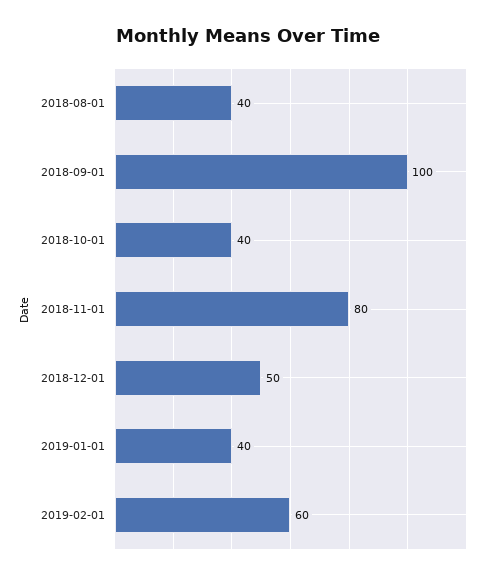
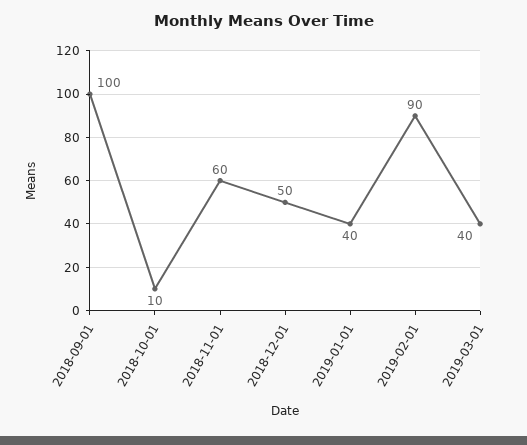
2018-08-01: 40 -> none
2018-10-01: 40 -> 10
2018-11-01: 80 -> 60
2019-02-01: 60 -> 90
2019-03-01: none -> 40

